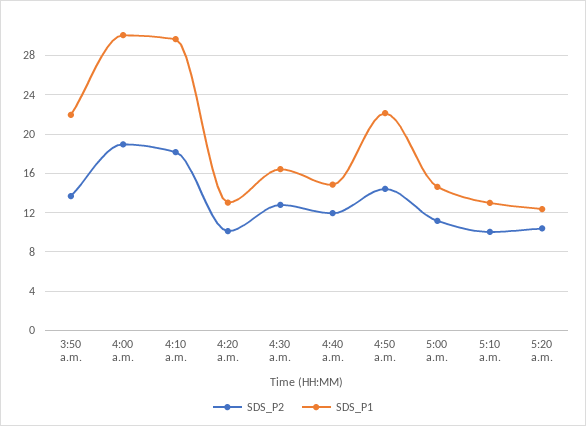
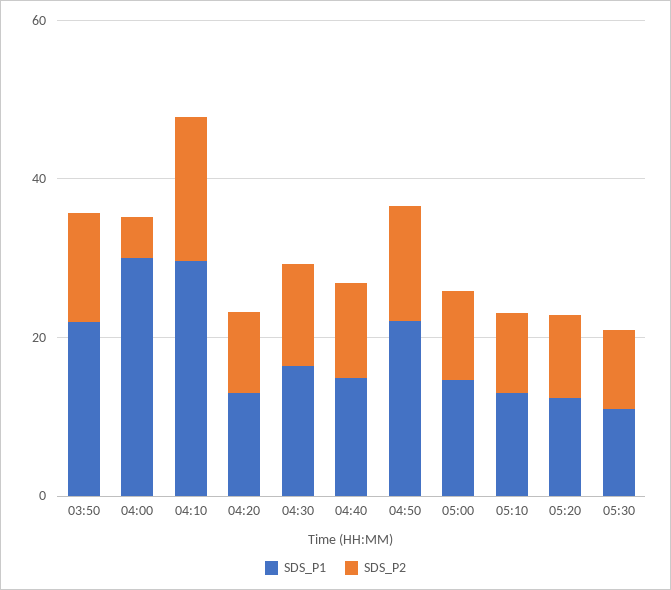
SDS_P2, 4:00 a.m.: 19 -> 5
SDS_P1, 05:30: none -> 10
SDS_P2, 05:30: none -> 10

